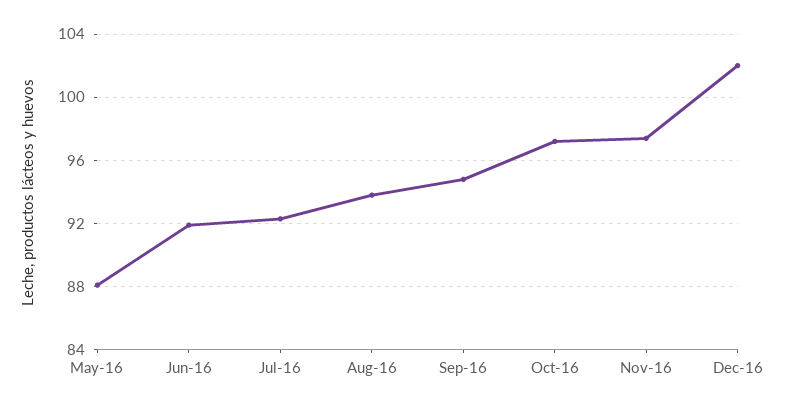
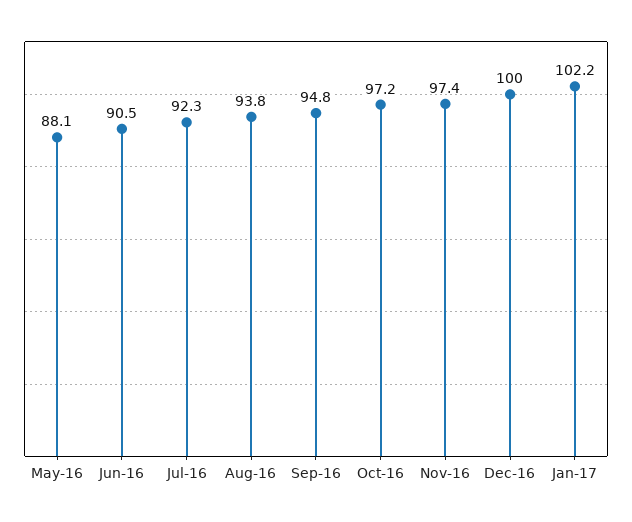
Jun-16: 92 -> 90.5
Dec-16: 102 -> 100
Jan-17: none -> 102.2

